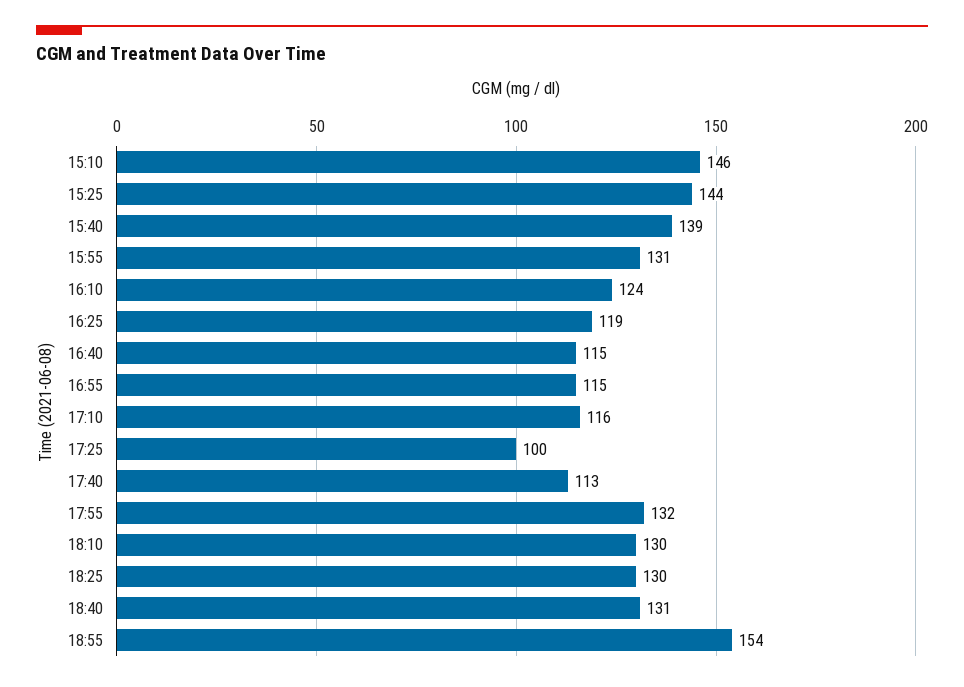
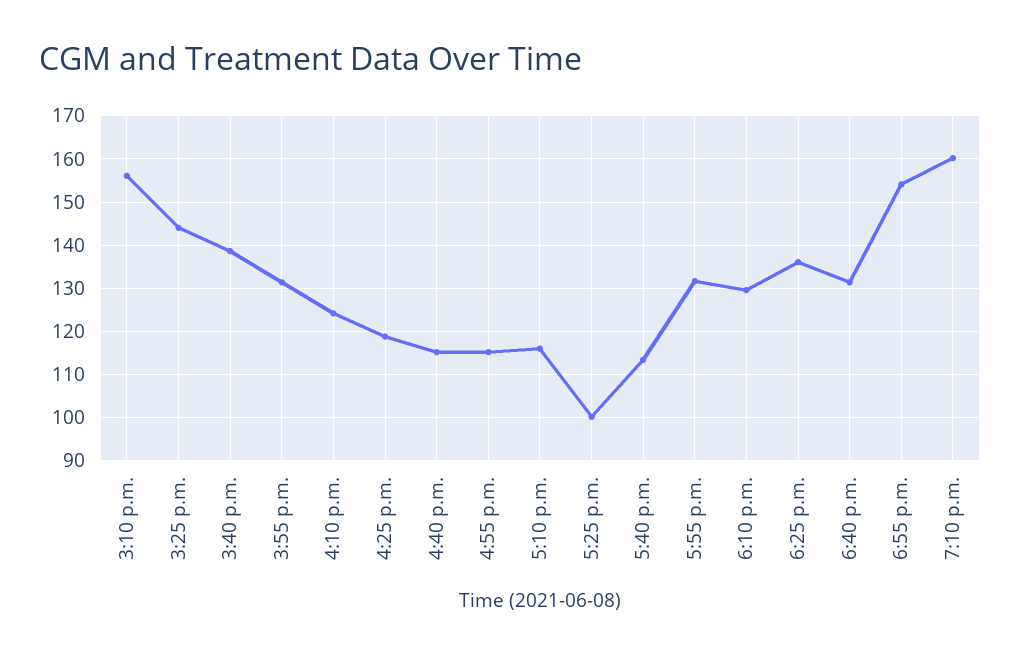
15:10: 146 -> 156
18:25: 130 -> 136
7:10 p.m.: none -> 160

